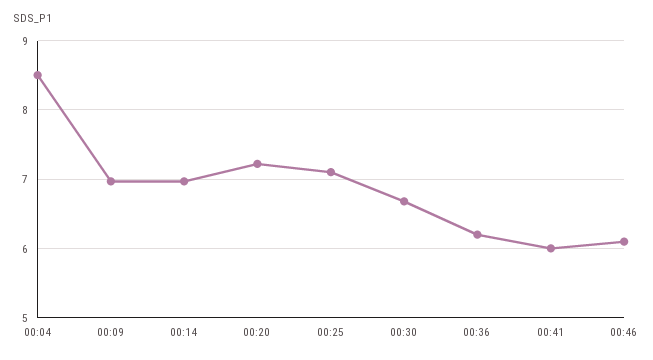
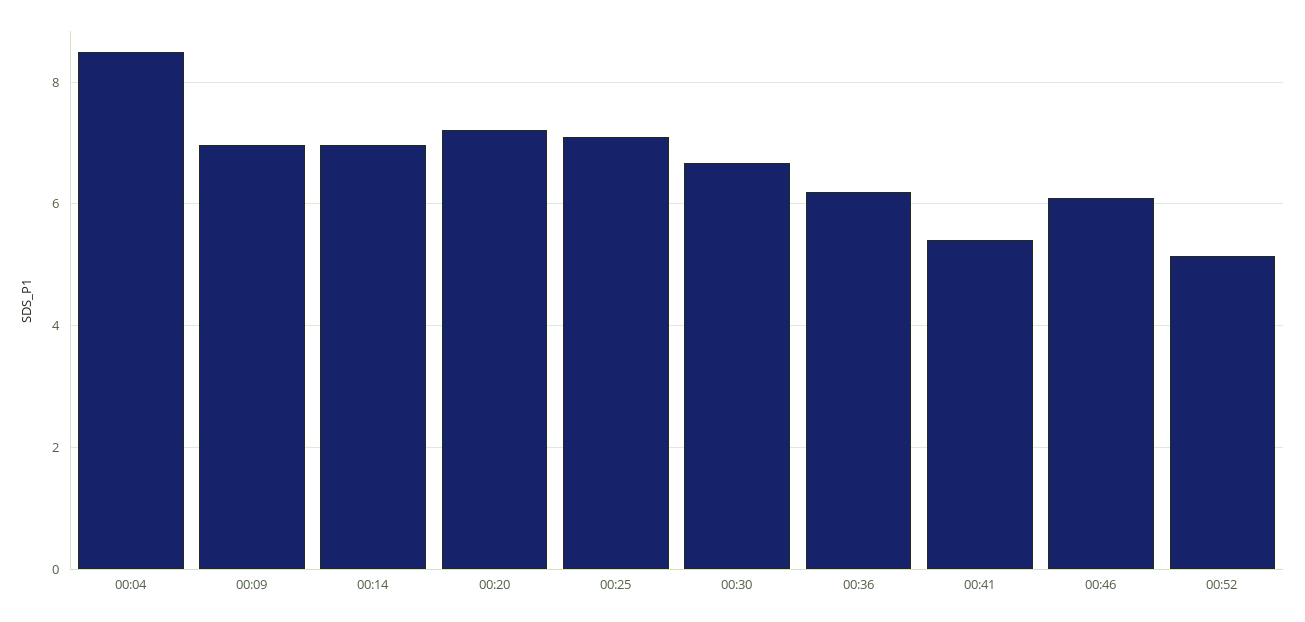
00:41: 6 -> 5.4
00:52: none -> 5.2

